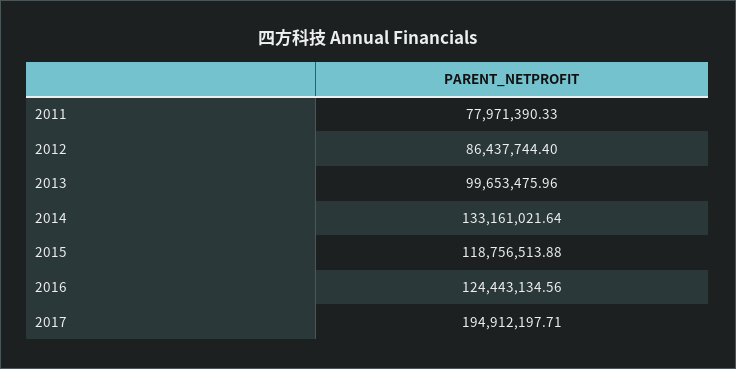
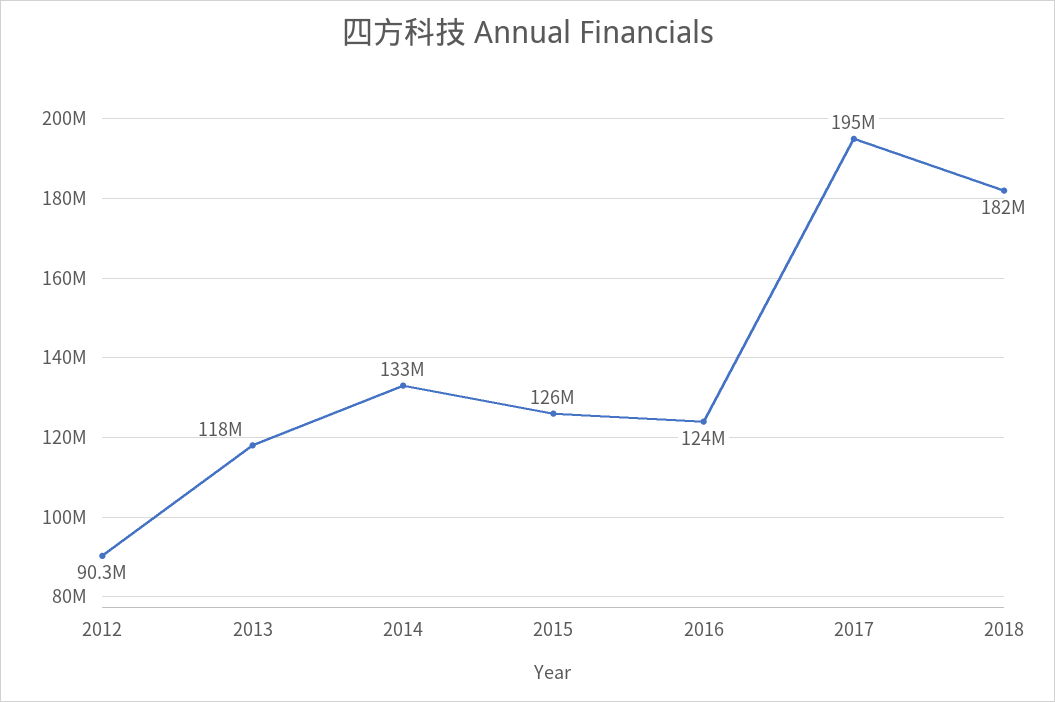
2011: 77971390.33 -> none
2012: 86437744.4 -> 90300000
2013: 99653475.96 -> 118000000
2015: 118756513.88 -> 126000000
2018: none -> 182000000

